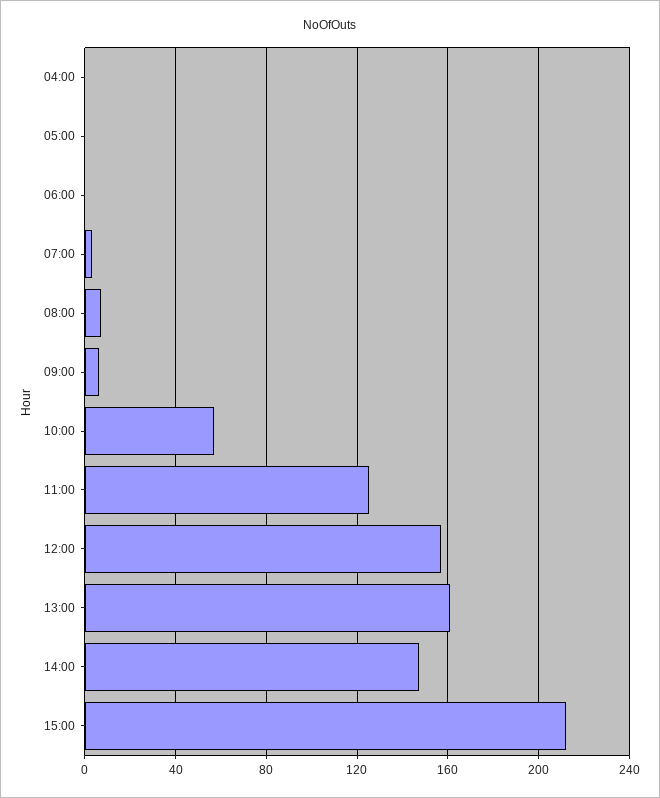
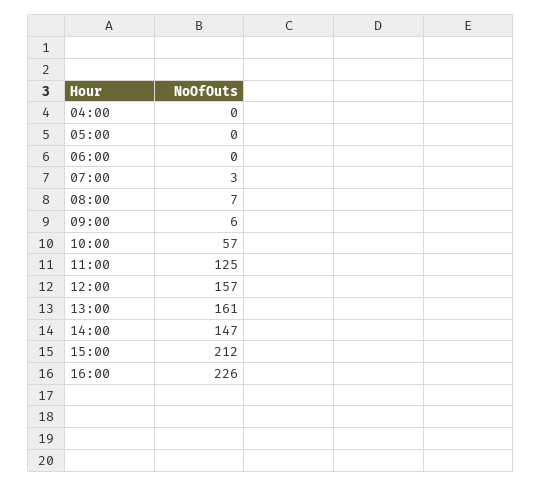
16:00: none -> 226

